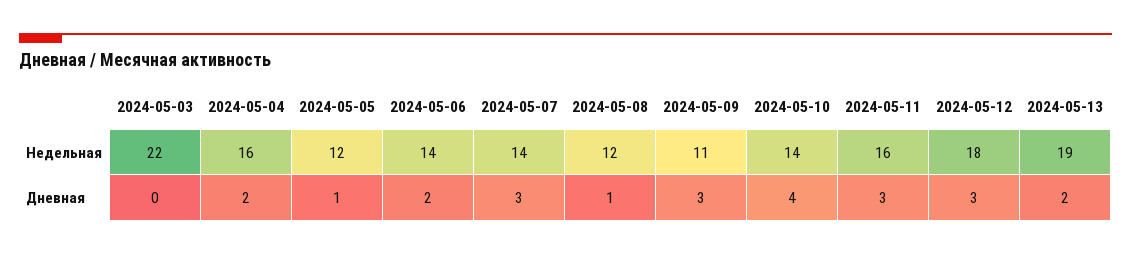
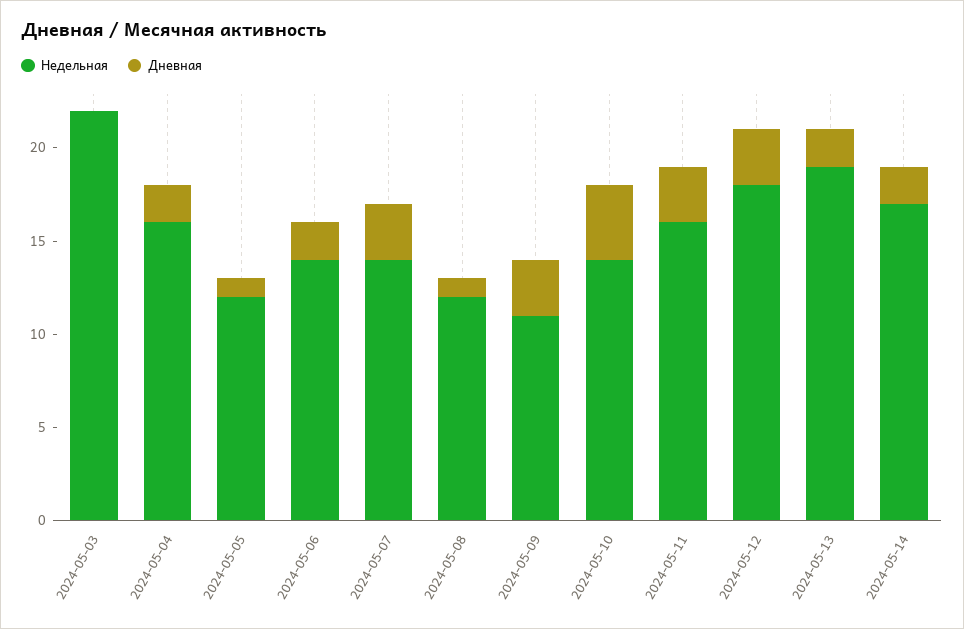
Недельная, 2024-05-14: none -> 17
Дневная, 2024-05-14: none -> 2

